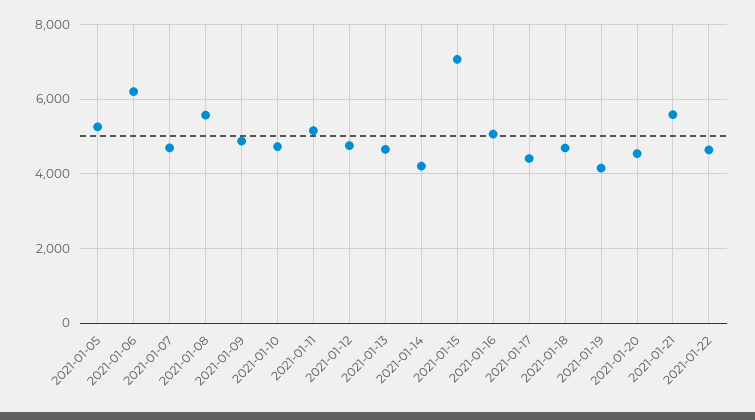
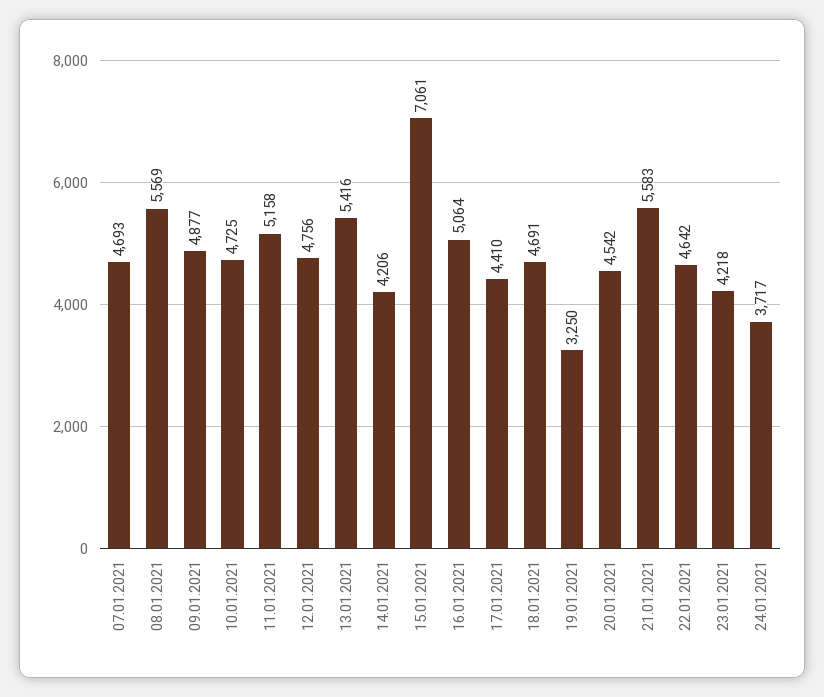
2021-01-05: 5200 -> none
2021-01-06: 6200 -> none
2021-01-13: 4600 -> 5416
2021-01-19: 4200 -> 3250
23.01.2021: none -> 4218
24.01.2021: none -> 3717

